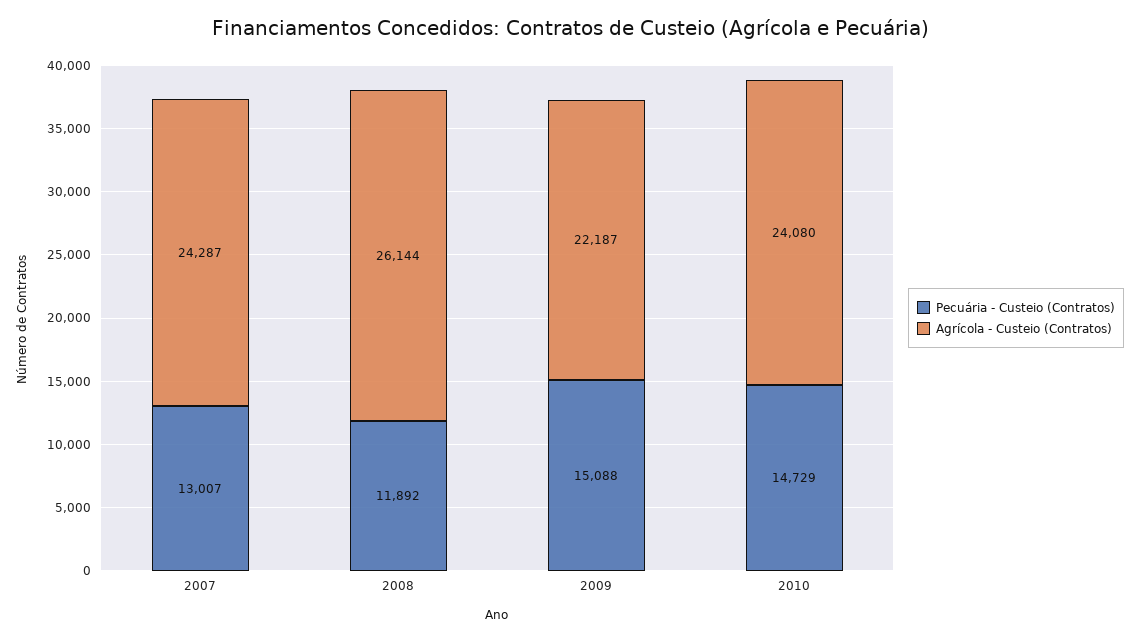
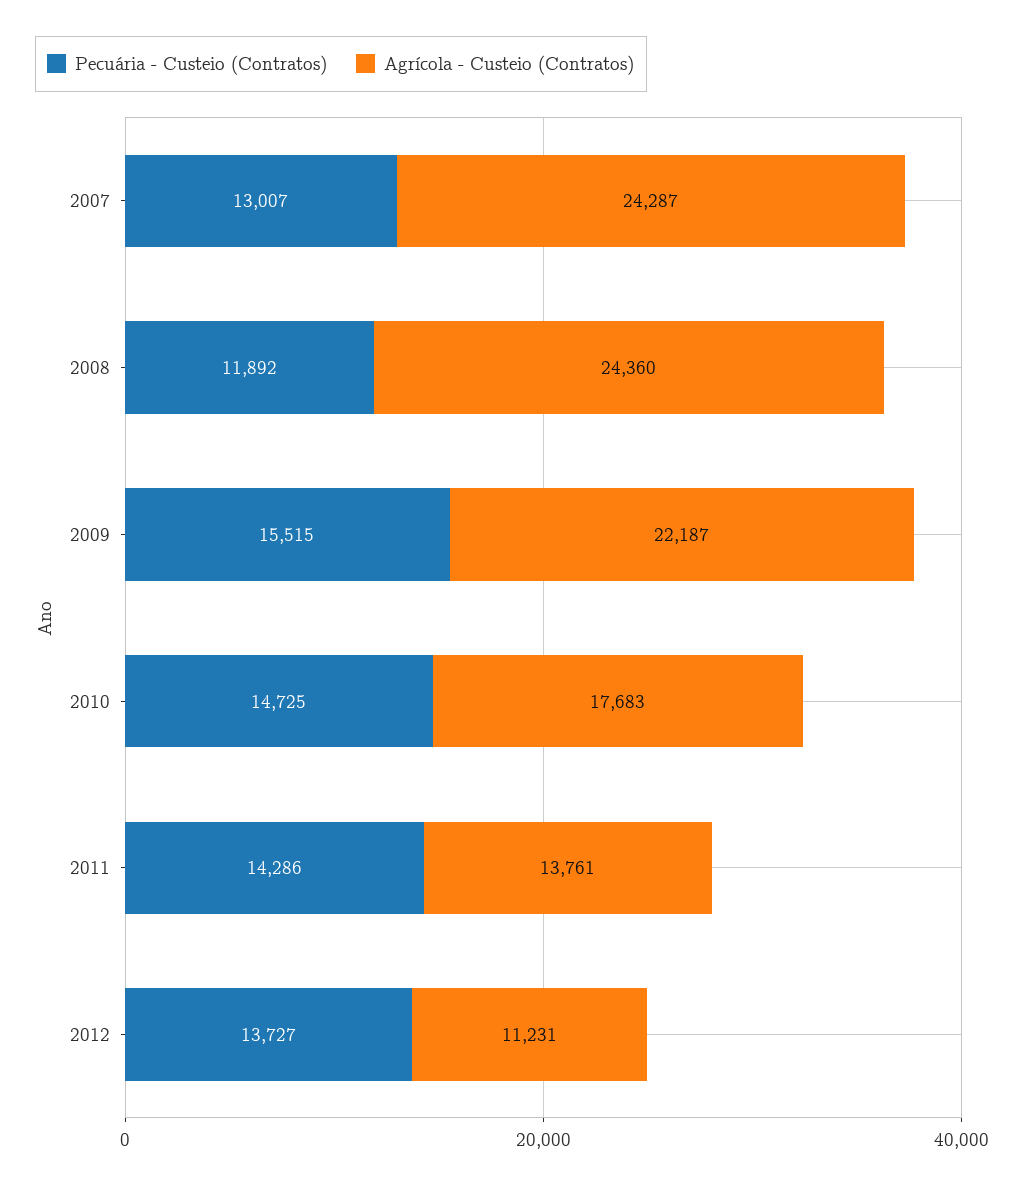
Agrícola - Custeio (Contratos), 2008: 26144 -> 24360
Pecuária - Custeio (Contratos), 2009: 15088 -> 15515
Pecuária - Custeio (Contratos), 2010: 14729 -> 14725
Agrícola - Custeio (Contratos), 2010: 24080 -> 17683
Pecuária - Custeio (Contratos), 2011: none -> 14286
Agrícola - Custeio (Contratos), 2011: none -> 13761
Pecuária - Custeio (Contratos), 2012: none -> 13727
Agrícola - Custeio (Contratos), 2012: none -> 11231

